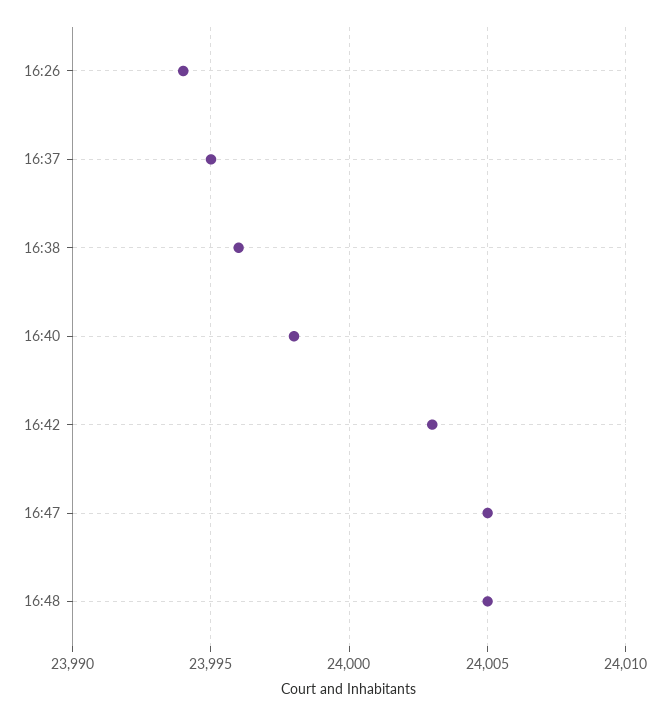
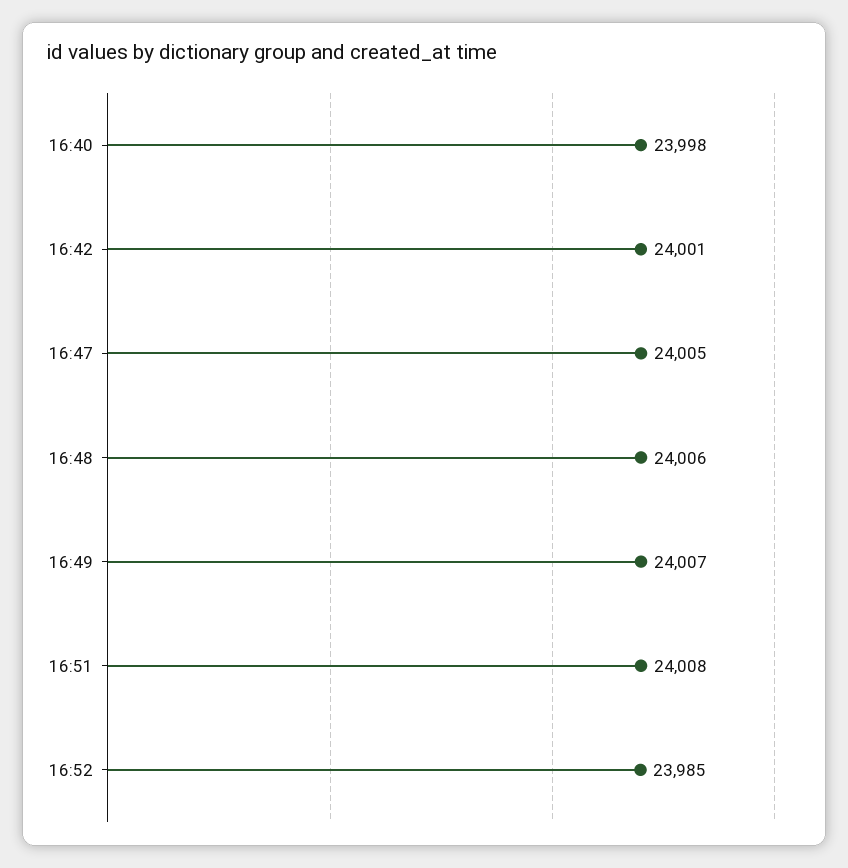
16:26: 23994 -> none
16:37: 23995 -> none
16:38: 23996 -> none
16:42: 24003 -> 24001
16:48: 24005 -> 24006
16:49: none -> 24007
16:51: none -> 24008
16:52: none -> 23985

